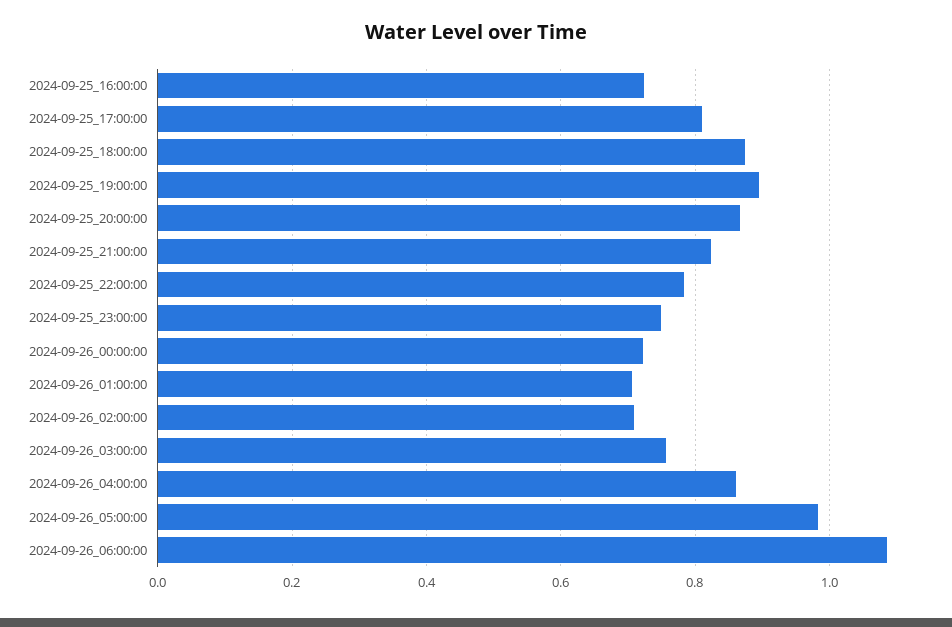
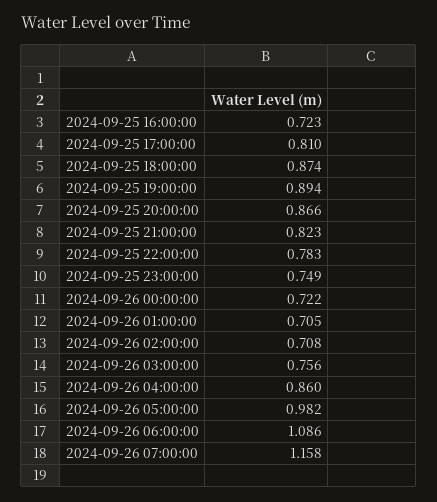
2024-09-26 07:00:00: none -> 1.158

